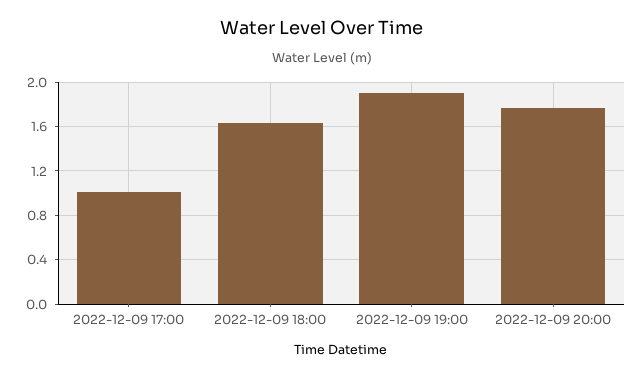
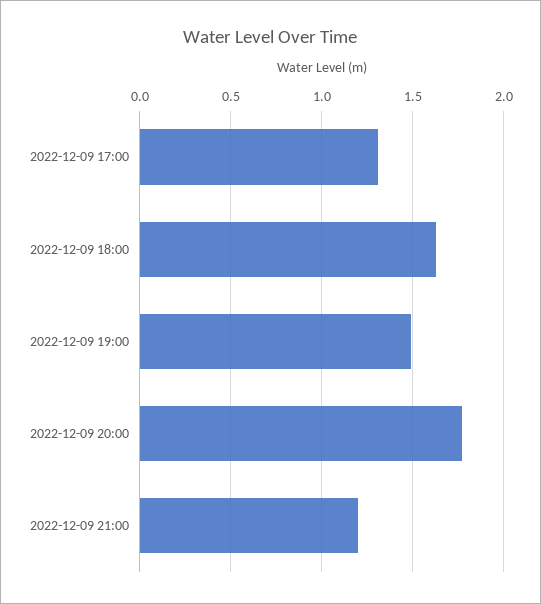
2022-12-09 17:00: 1 -> 1.3
2022-12-09 19:00: 1.9 -> 1.5
2022-12-09 21:00: none -> 1.2

